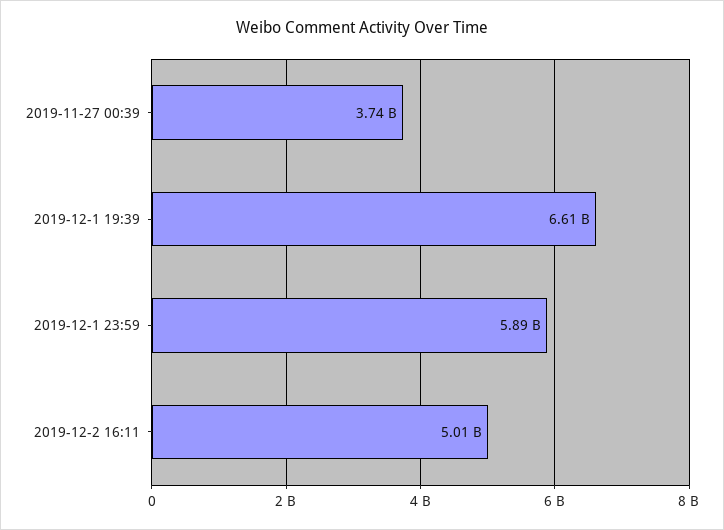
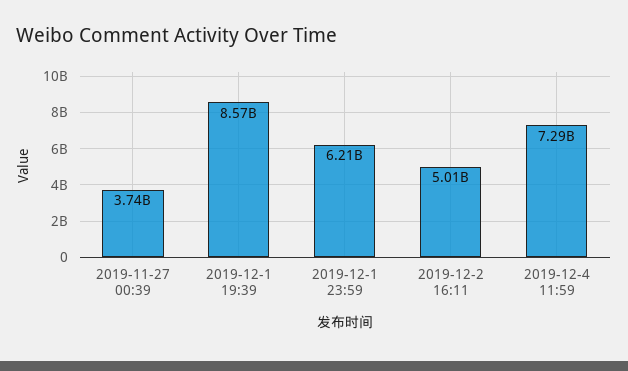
2019-12-1 19:39: 6610000000 -> 8570000000
2019-12-1 23:59: 5890000000 -> 6210000000
2019-12-4 11:59: none -> 7290000000

